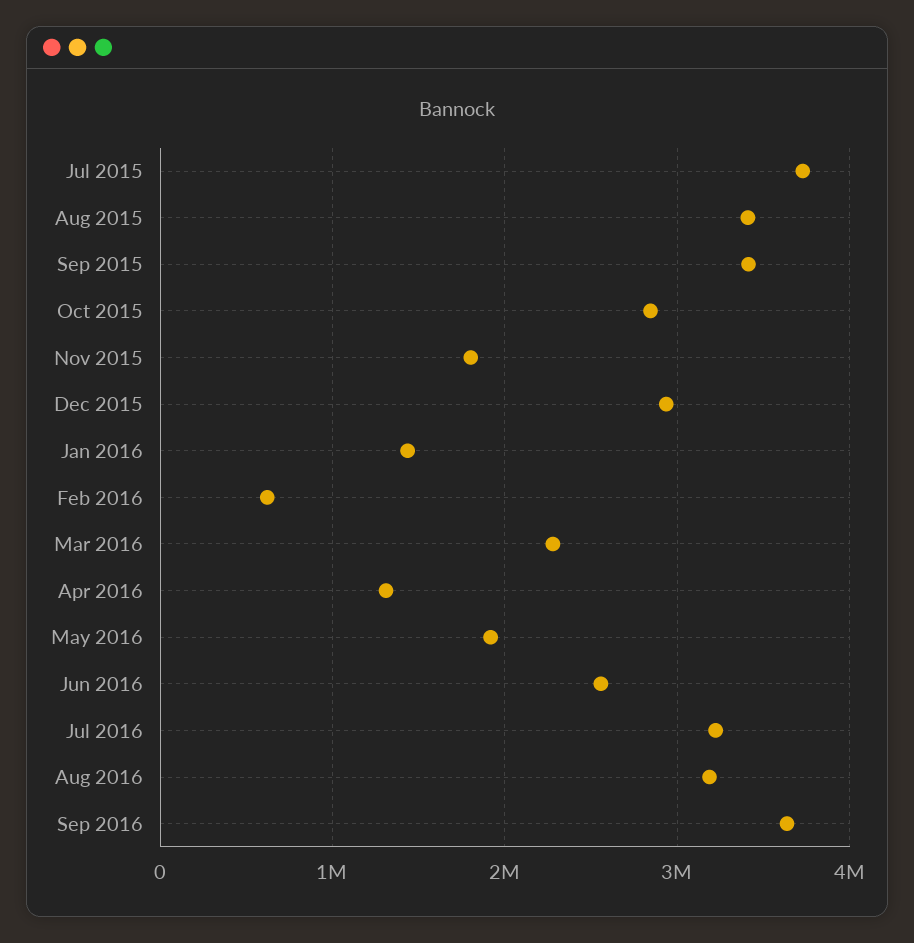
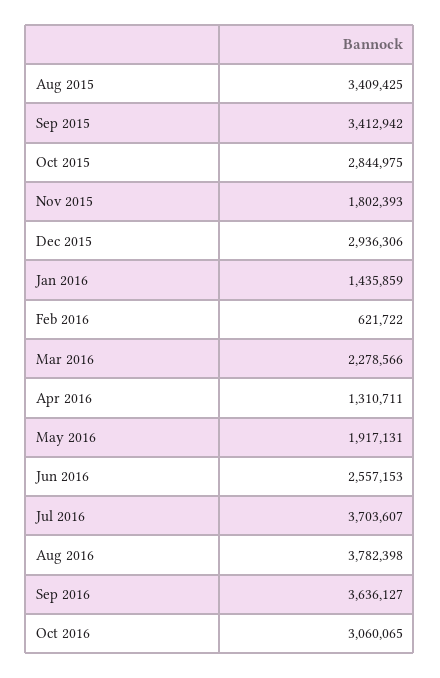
Jul 2015: 3700000 -> none
Jul 2016: 3200000 -> 3703607
Aug 2016: 3200000 -> 3782398
Oct 2016: none -> 3060065

